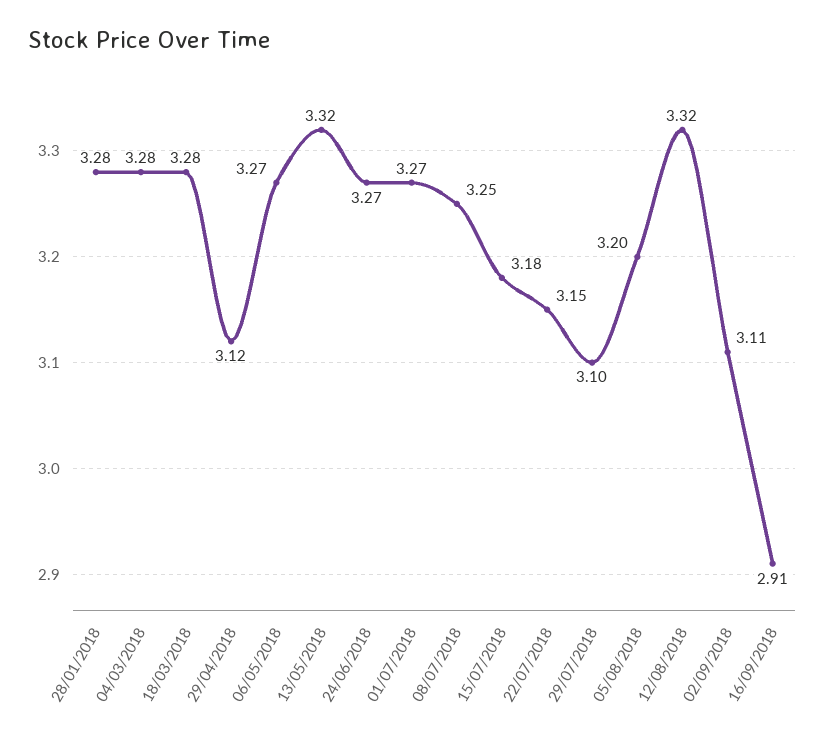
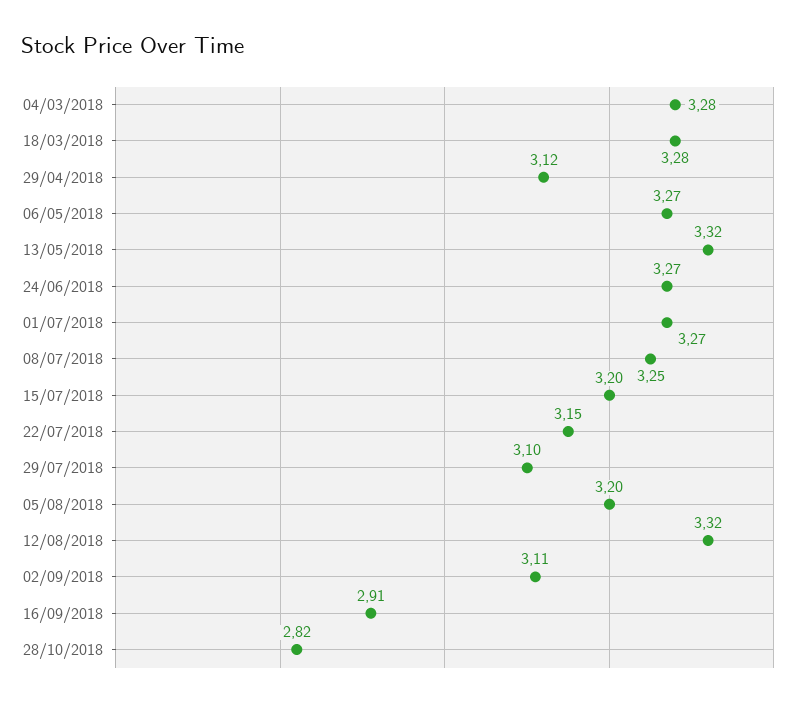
28/01/2018: 3.28 -> none
15/07/2018: 3.18 -> 3.2
28/10/2018: none -> 2.82

